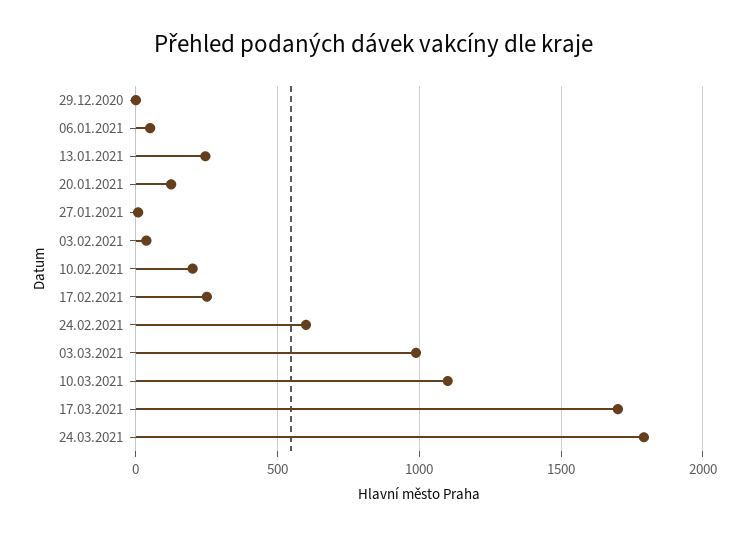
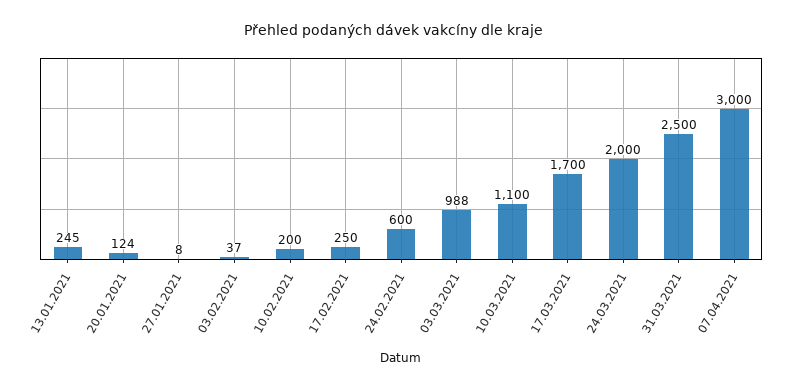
29.12.2020: 0 -> none
06.01.2021: 50 -> none
24.03.2021: 1800 -> 2000
31.03.2021: none -> 2500
07.04.2021: none -> 3000

